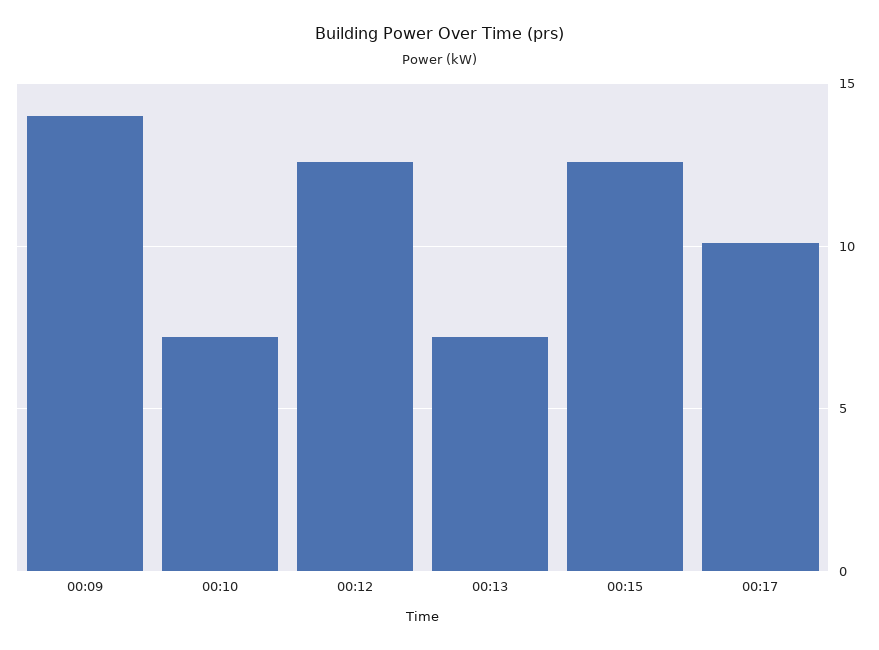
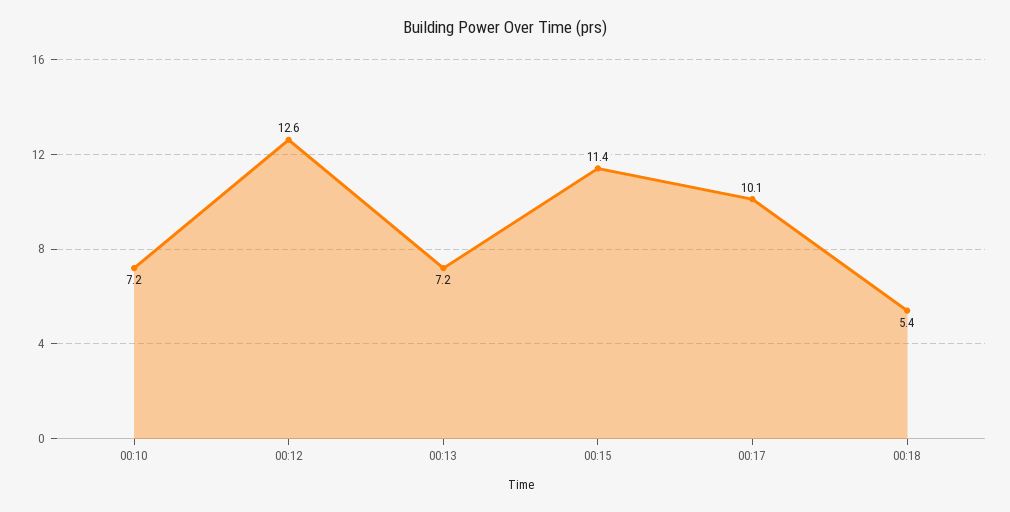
00:09: 14 -> none
00:15: 12.5 -> 11.4
00:18: none -> 5.4

